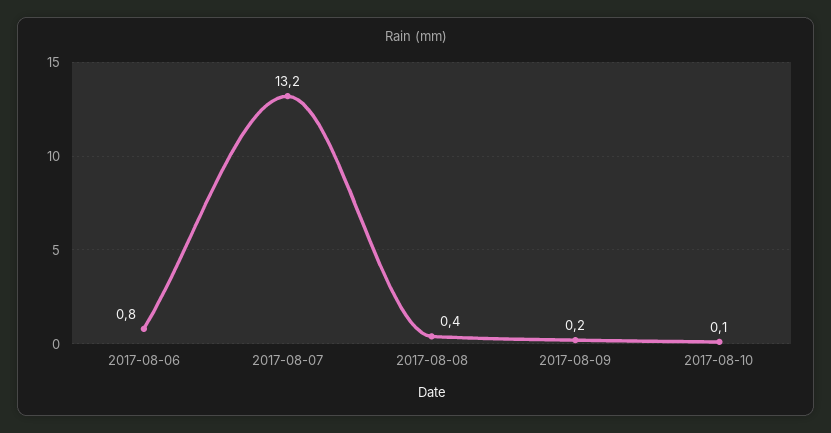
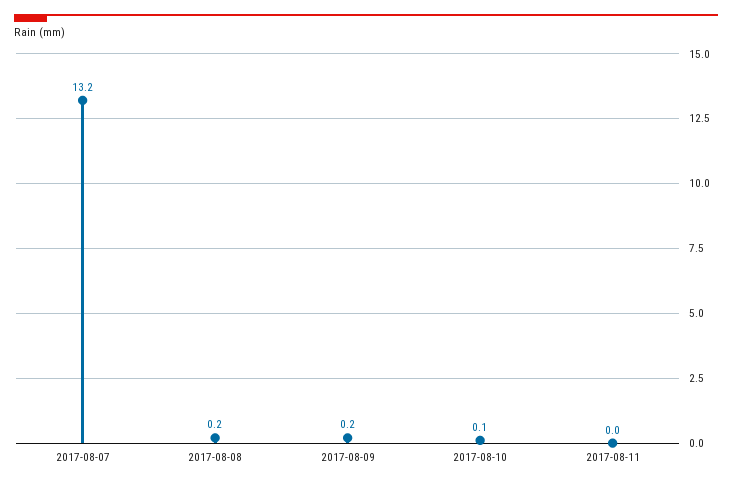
2017-08-06: 0.8 -> none
2017-08-08: 0.4 -> 0.2
2017-08-11: none -> 0

